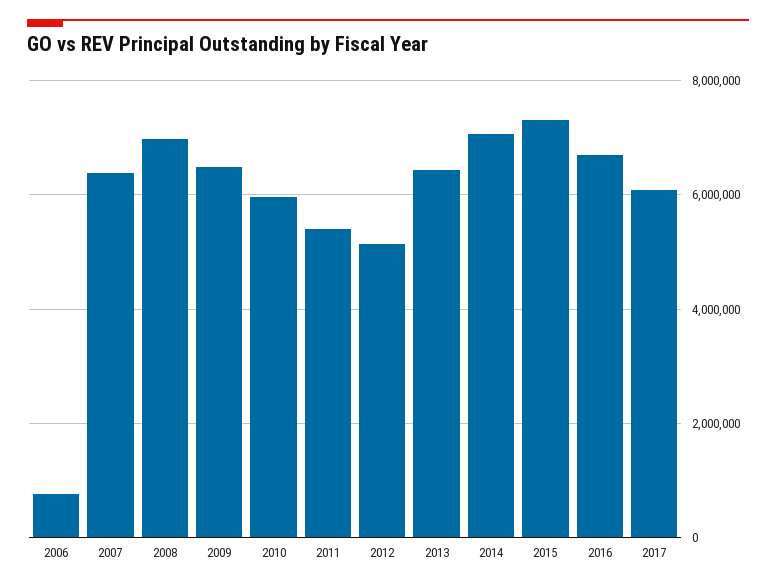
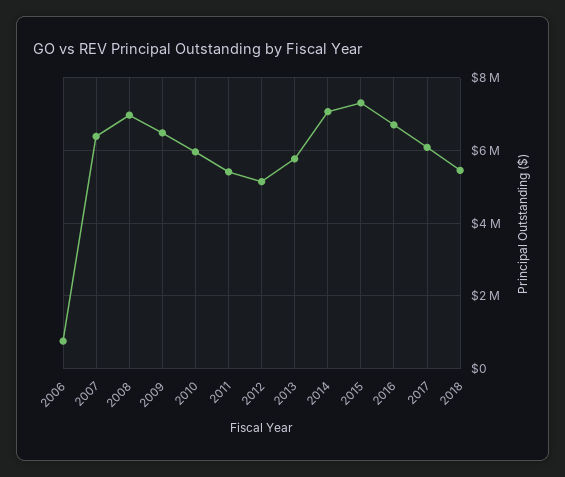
2013: 6400000 -> 5800000
2018: none -> 5400000

